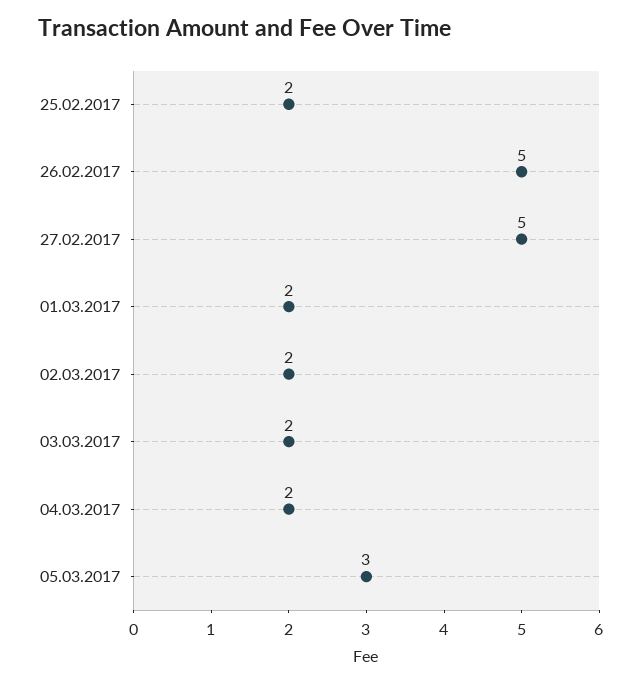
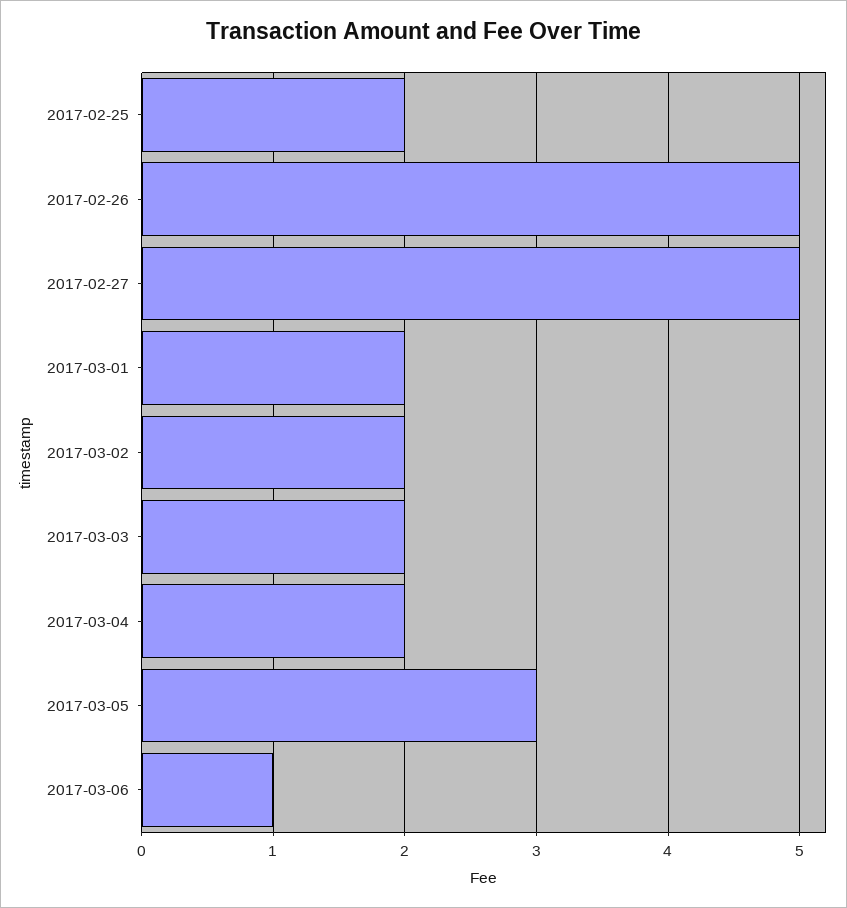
2017-03-06: none -> 1

